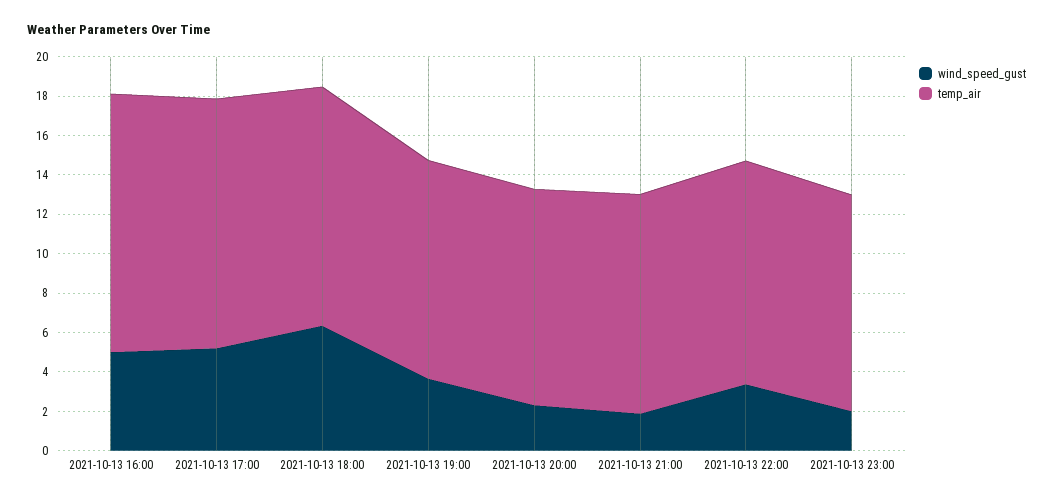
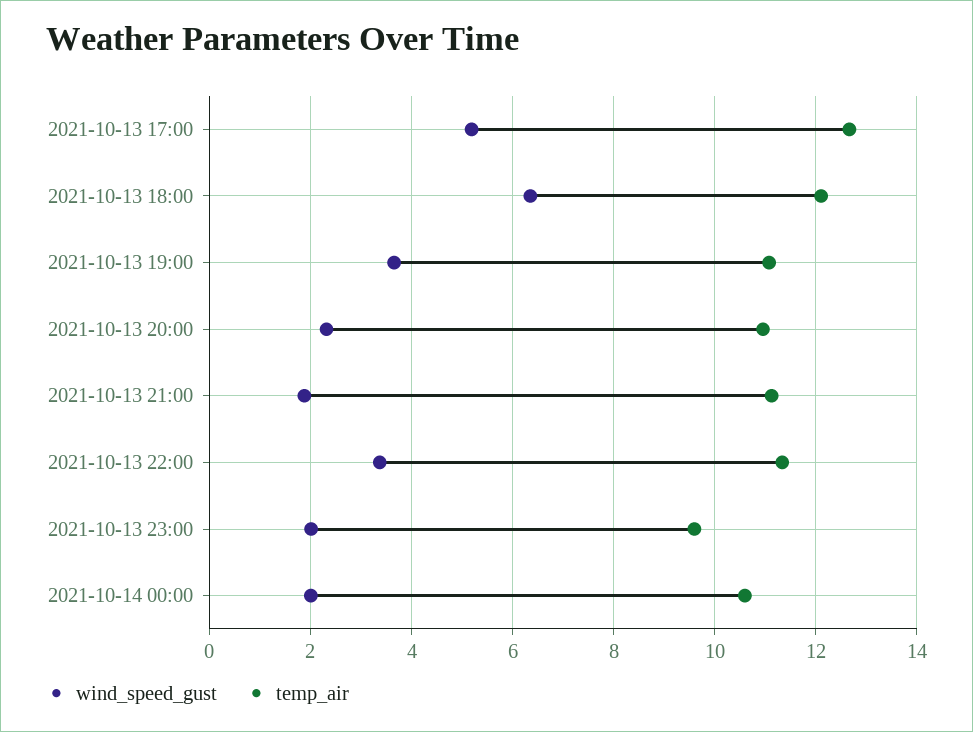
wind_speed_gust, 2021-10-13 16:00: 5 -> none
temp_air, 2021-10-13 16:00: 13 -> none
temp_air, 2021-10-13 23:00: 11 -> 9.6
wind_speed_gust, 2021-10-14 00:00: none -> 2
temp_air, 2021-10-14 00:00: none -> 10.6

